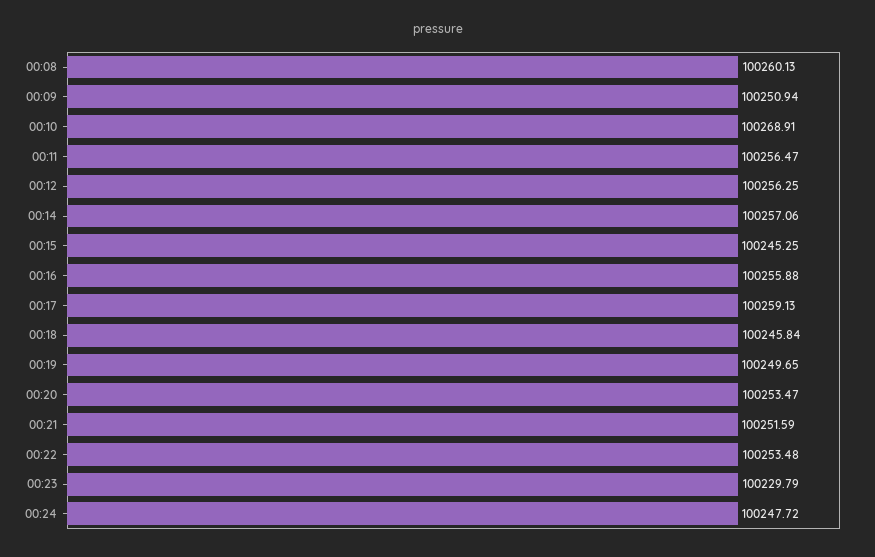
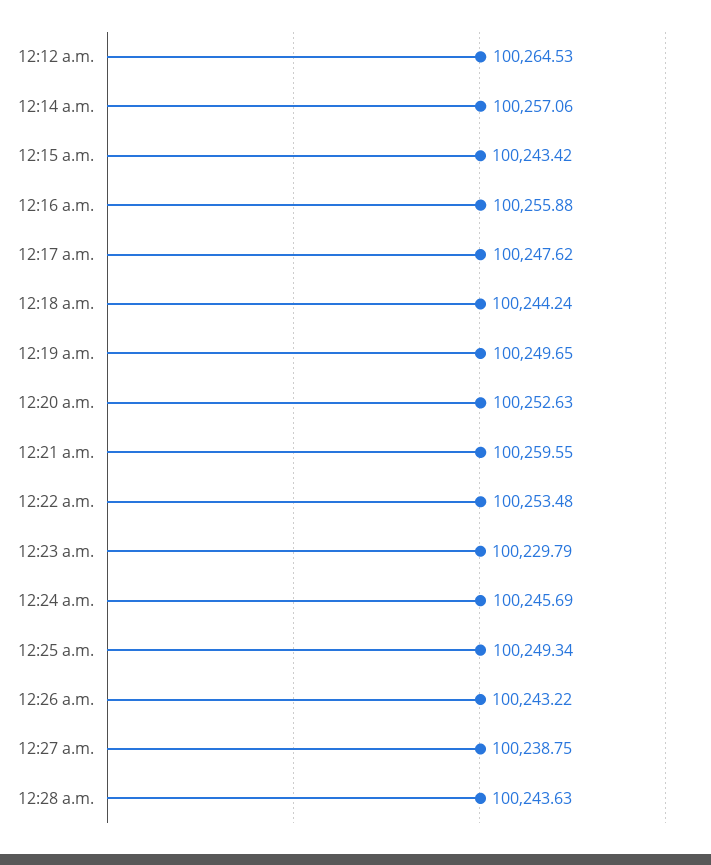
00:08: 100260.13 -> none
00:09: 100250.94 -> none
00:10: 100268.91 -> none
00:11: 100256.47 -> none
00:12: 100256.25 -> 100264.53
00:15: 100245.25 -> 100243.42
00:17: 100259.13 -> 100247.62
00:18: 100245.84 -> 100244.24
00:20: 100253.47 -> 100252.63
00:21: 100251.59 -> 100259.55
00:24: 100247.72 -> 100245.69
12:25 a.m.: none -> 100249.34
12:26 a.m.: none -> 100243.22
12:27 a.m.: none -> 100238.75
12:28 a.m.: none -> 100243.63

